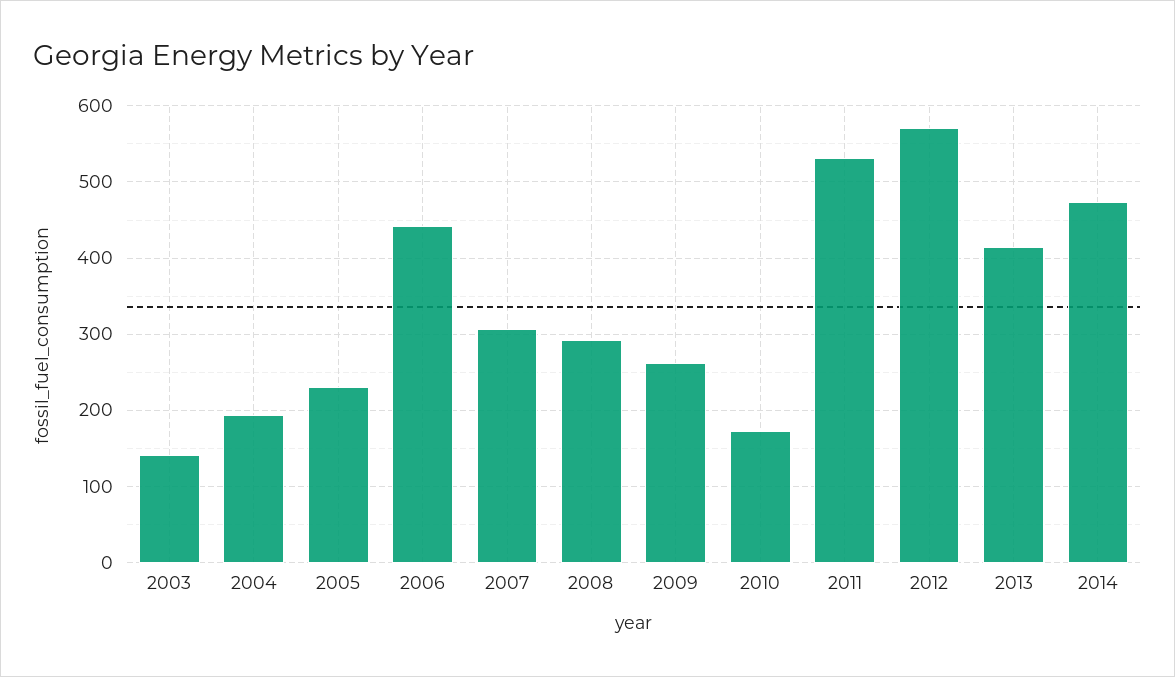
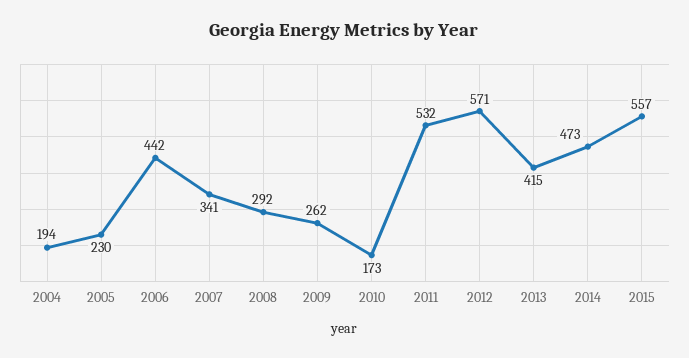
2003: 140 -> none
2007: 310 -> 341
2015: none -> 557

